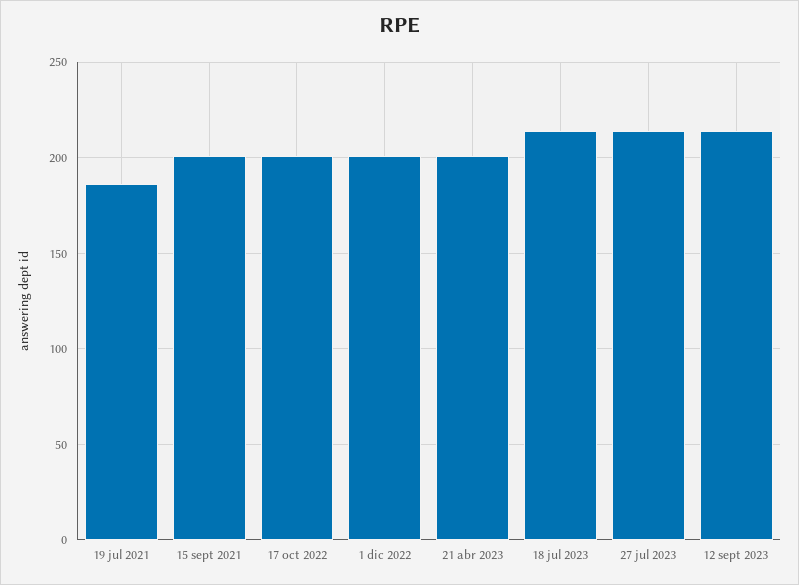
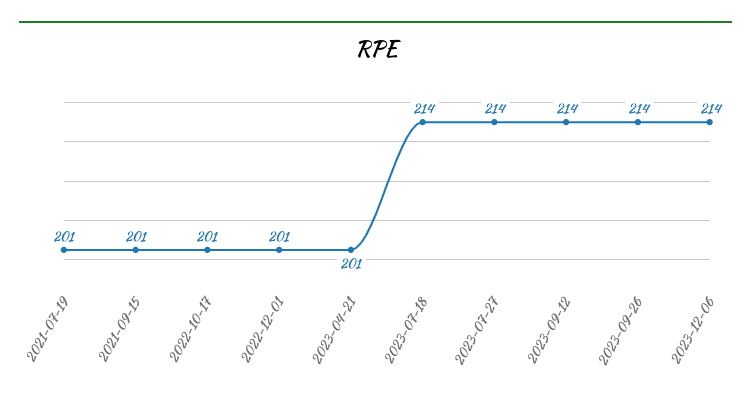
19 jul 2021: 185 -> 201
2023-09-26: none -> 214
2023-12-06: none -> 214

